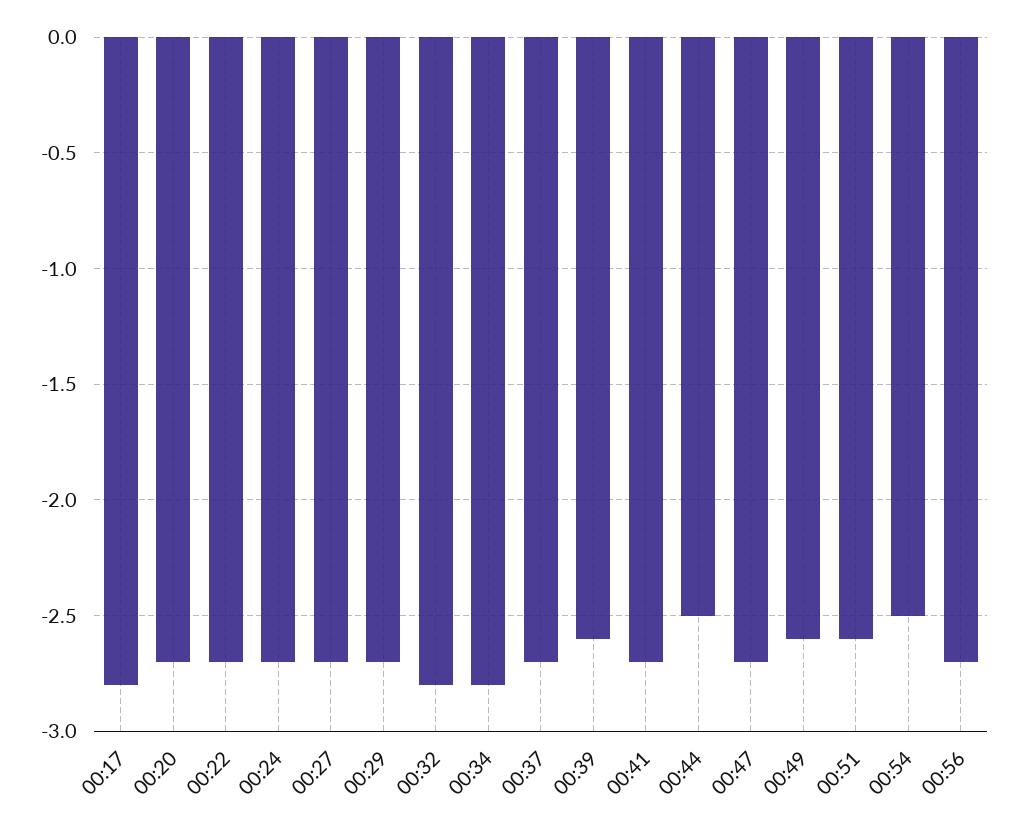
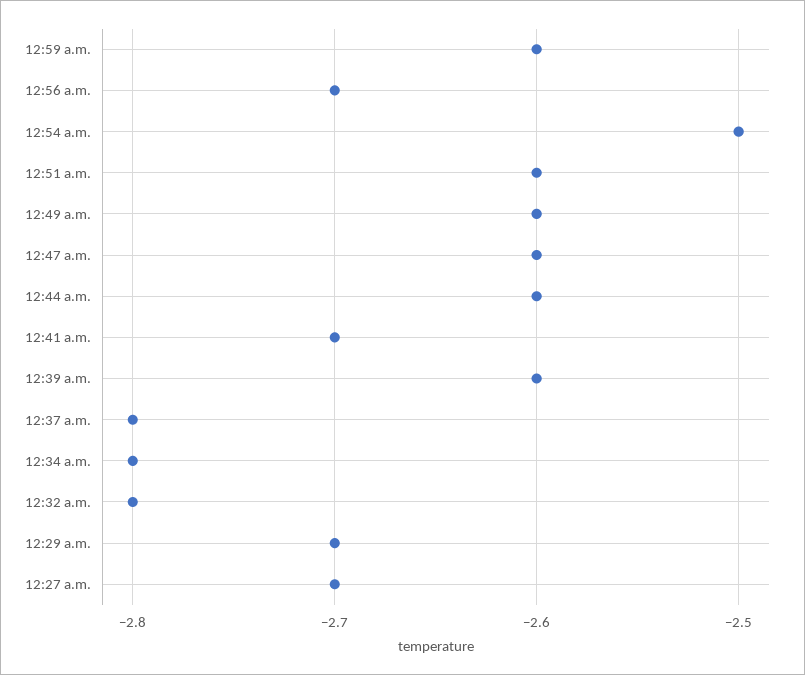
00:17: -2.8 -> none
00:20: -2.7 -> none
00:22: -2.7 -> none
00:24: -2.7 -> none
00:37: -2.7 -> -2.8
00:44: -2.5 -> -2.6
00:47: -2.7 -> -2.6
12:59 a.m.: none -> -2.6

